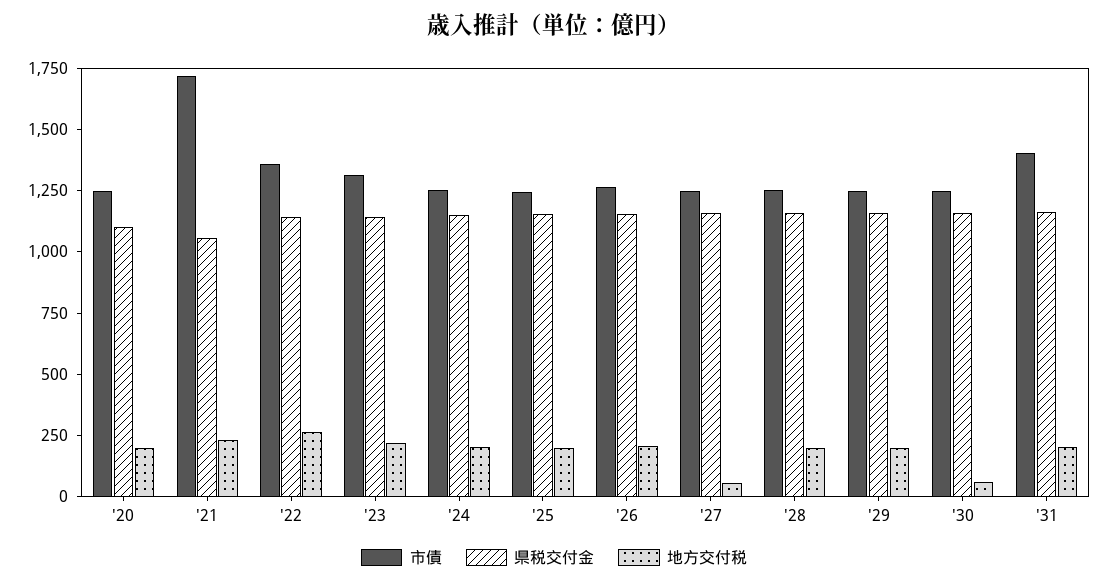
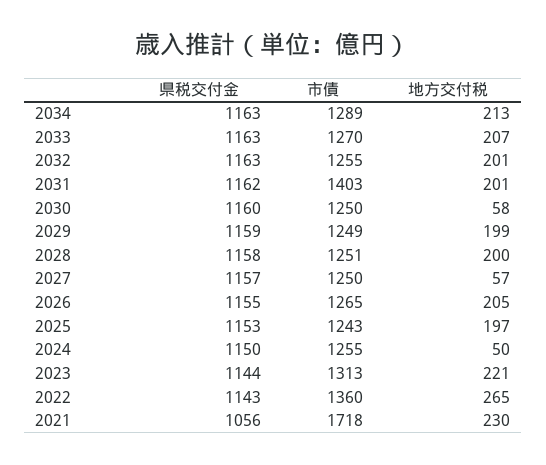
市債, '20: 1250 -> none
県税交付金, '20: 1100 -> none
地方交付税, '20: 200 -> none
地方交付税, '24: 200 -> 50
県税交付金, 2034: none -> 1163
市債, 2034: none -> 1289
地方交付税, 2034: none -> 213
県税交付金, 2033: none -> 1163
市債, 2033: none -> 1270
地方交付税, 2033: none -> 207
県税交付金, 2032: none -> 1163
市債, 2032: none -> 1255
地方交付税, 2032: none -> 201

